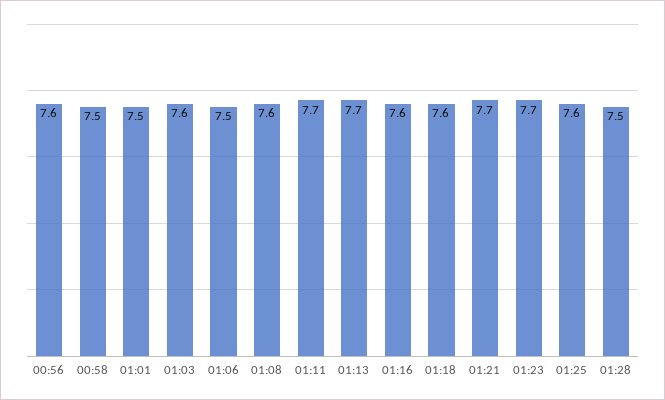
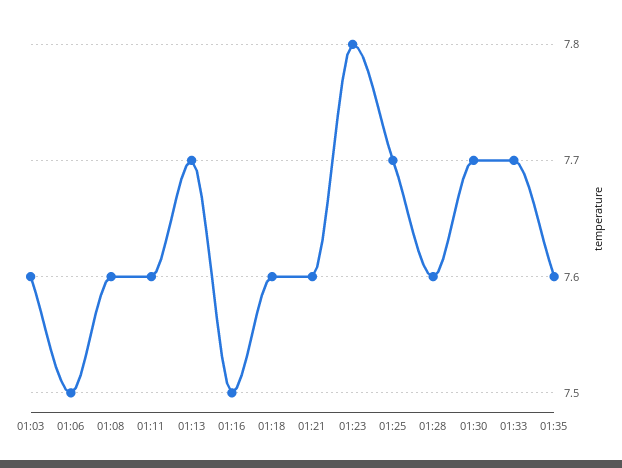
00:56: 7.6 -> none
00:58: 7.5 -> none
01:01: 7.5 -> none
01:11: 7.7 -> 7.6
01:16: 7.6 -> 7.5
01:21: 7.7 -> 7.6
01:23: 7.7 -> 7.8
01:25: 7.6 -> 7.7
01:28: 7.5 -> 7.6
01:30: none -> 7.7
01:33: none -> 7.7
01:35: none -> 7.6

